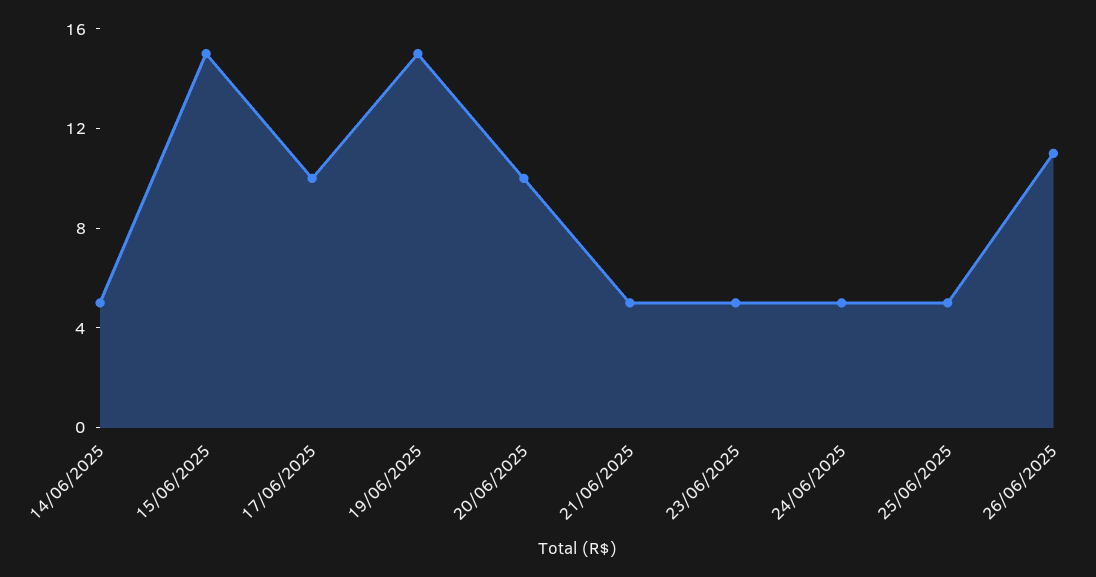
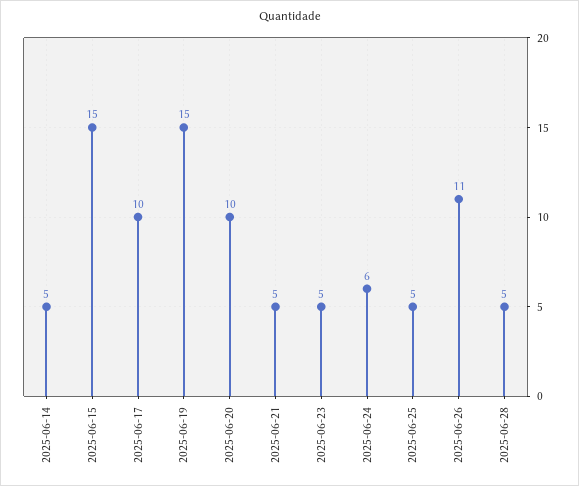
24/06/2025: 5 -> 6
2025-06-28: none -> 5

